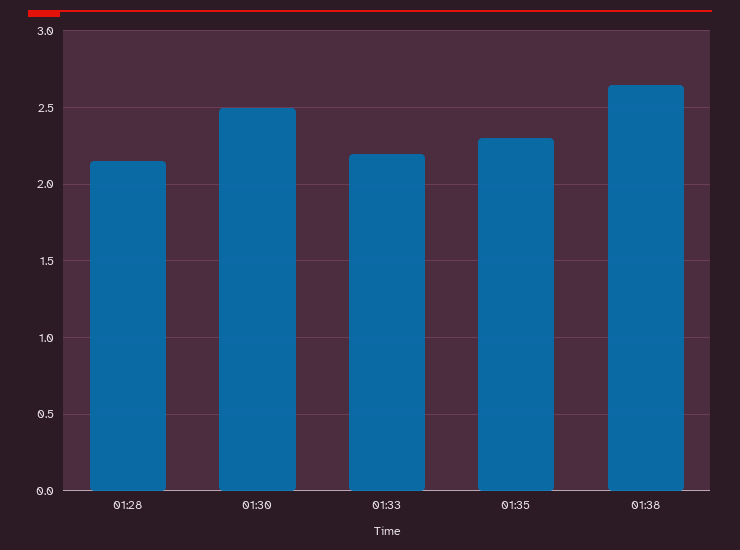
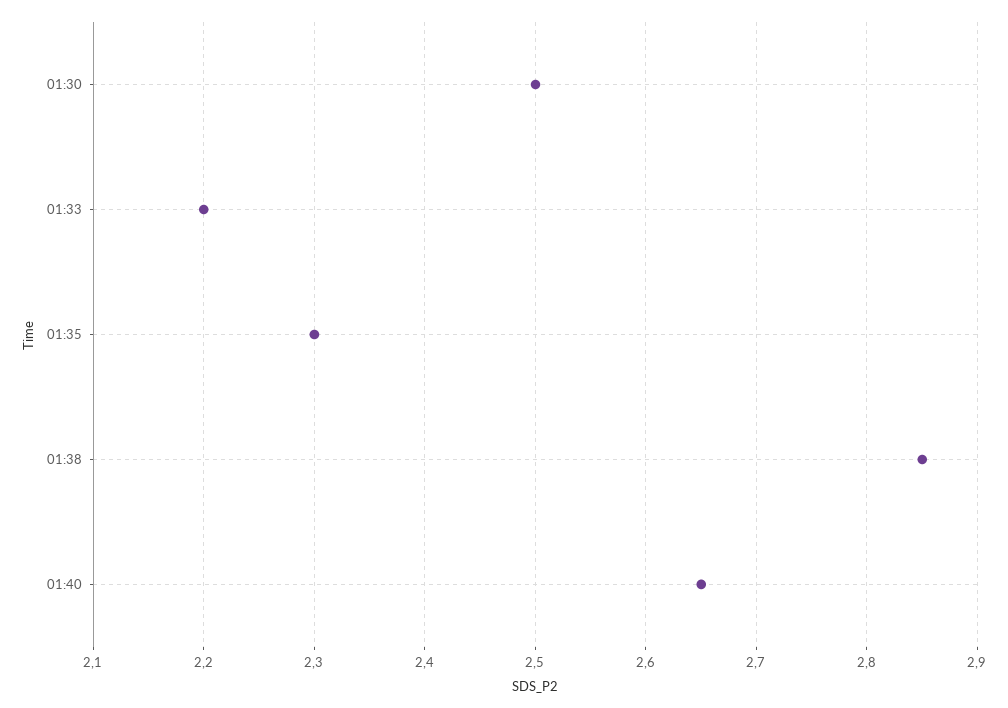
01:28: 2.15 -> none
01:38: 2.65 -> 2.85
01:40: none -> 2.65

